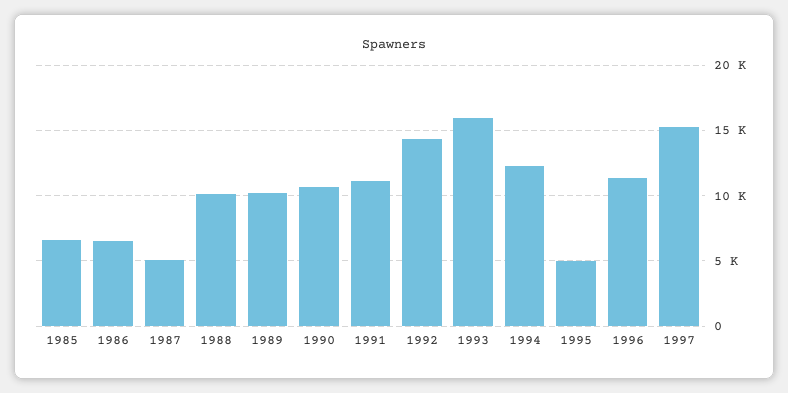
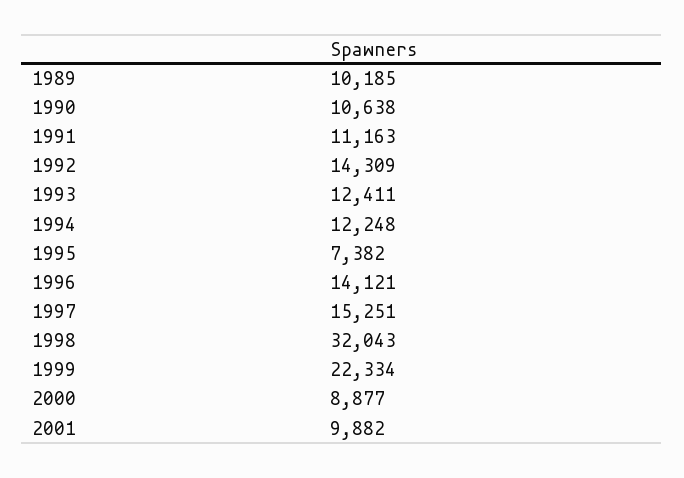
1985: 6500 -> none
1986: 6500 -> none
1987: 5000 -> none
1988: 10000 -> none
1993: 16000 -> 12411
1995: 5000 -> 7382
1996: 11500 -> 14121
1998: none -> 32043
1999: none -> 22334
2000: none -> 8877
2001: none -> 9882

